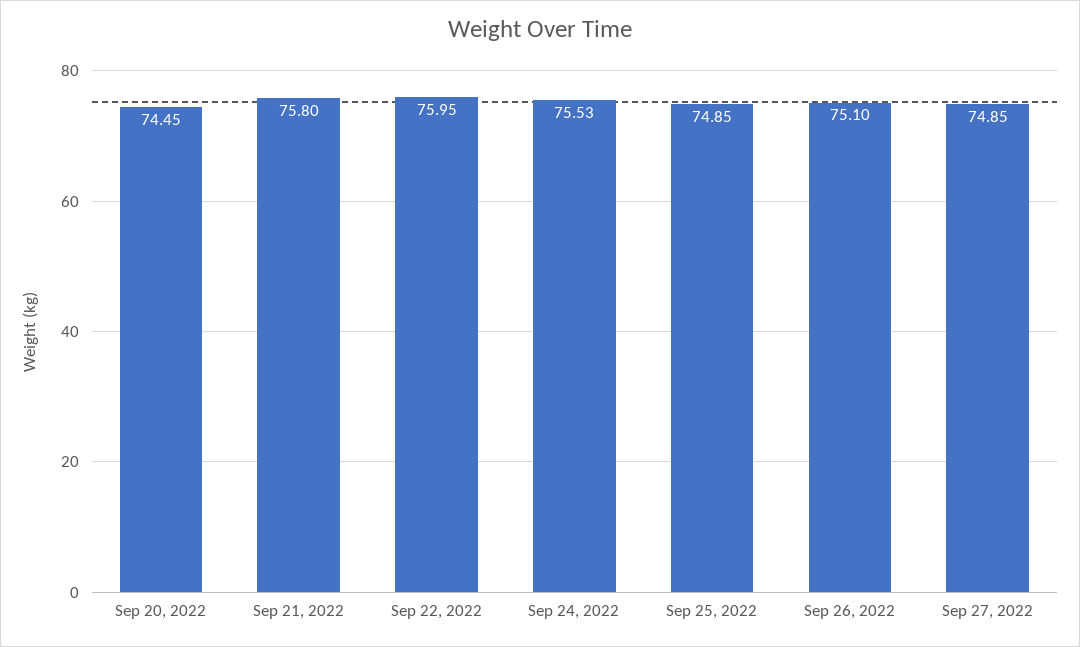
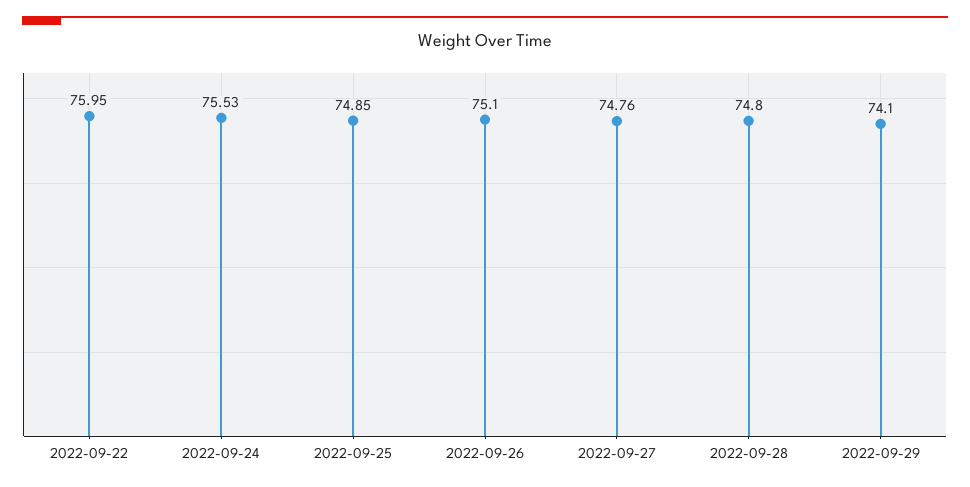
Sep 20, 2022: 74.45 -> none
Sep 21, 2022: 75.8 -> none
Sep 27, 2022: 74.85 -> 74.76
2022-09-28: none -> 74.8
2022-09-29: none -> 74.1

